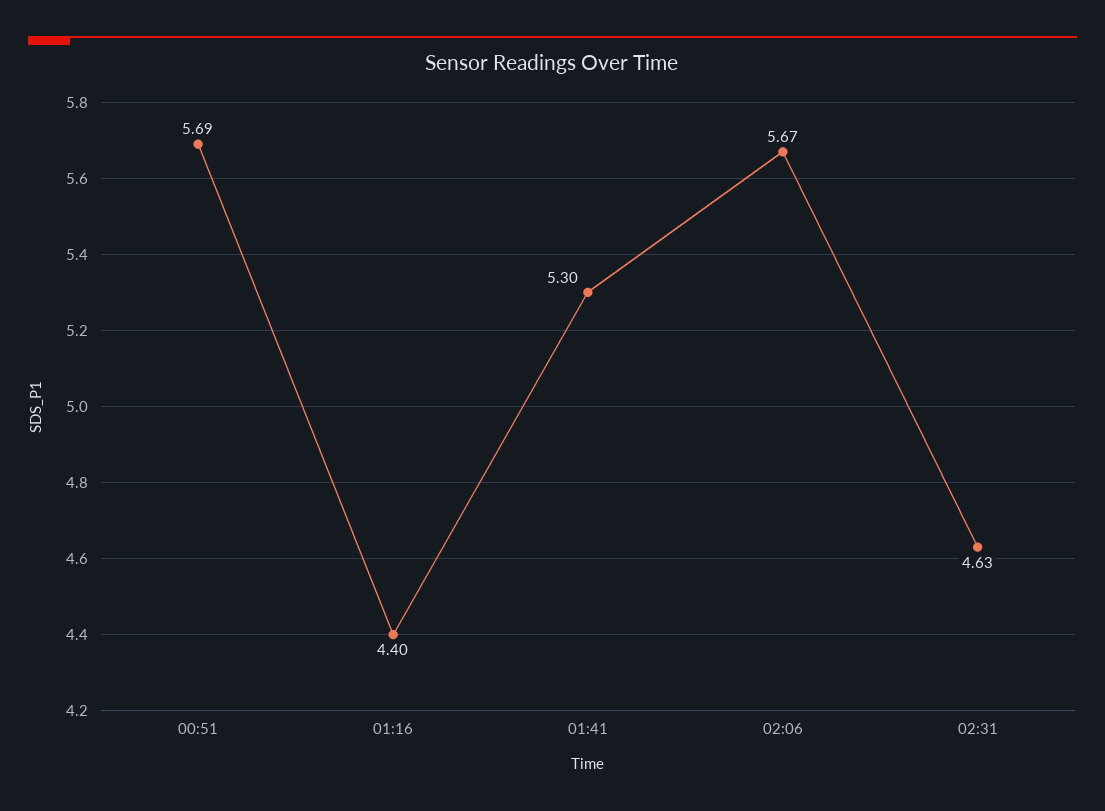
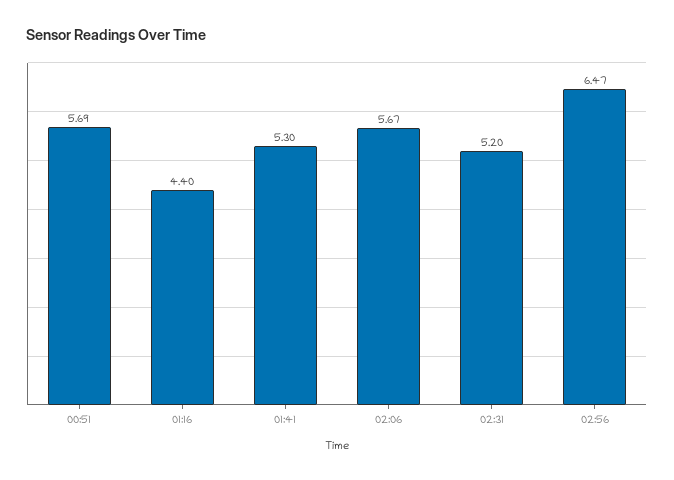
02:31: 4.63 -> 5.2
02:56: none -> 6.47

